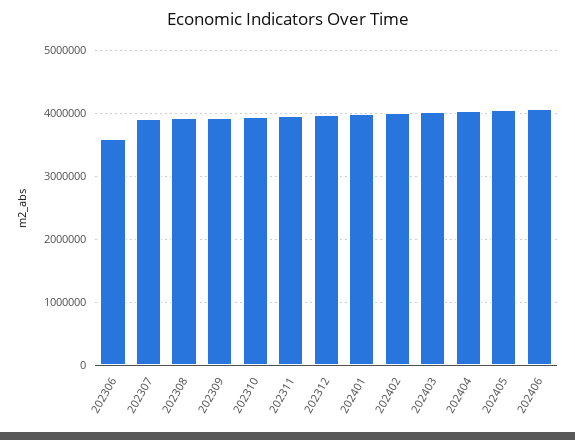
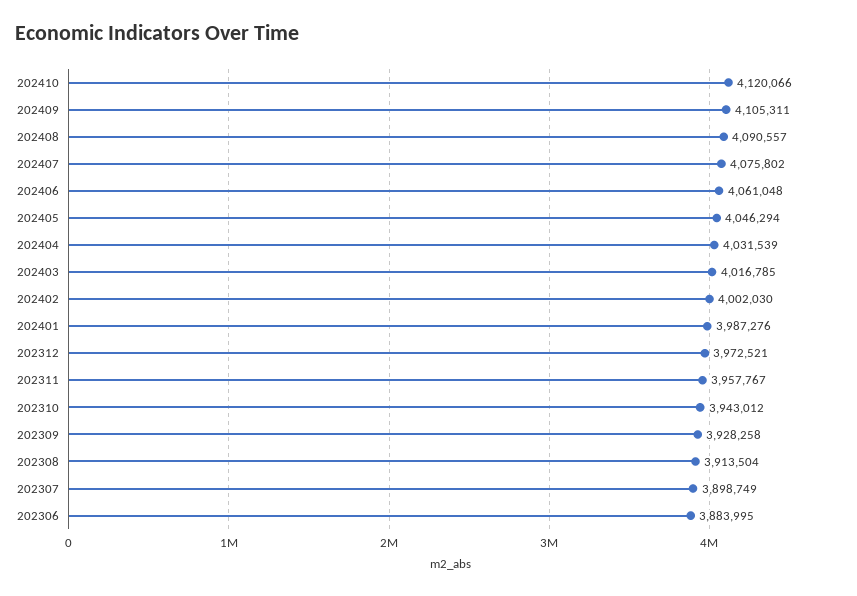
202306: 3600000 -> 3883995
202410: none -> 4120066
202409: none -> 4105311
202408: none -> 4090557
202407: none -> 4075802

